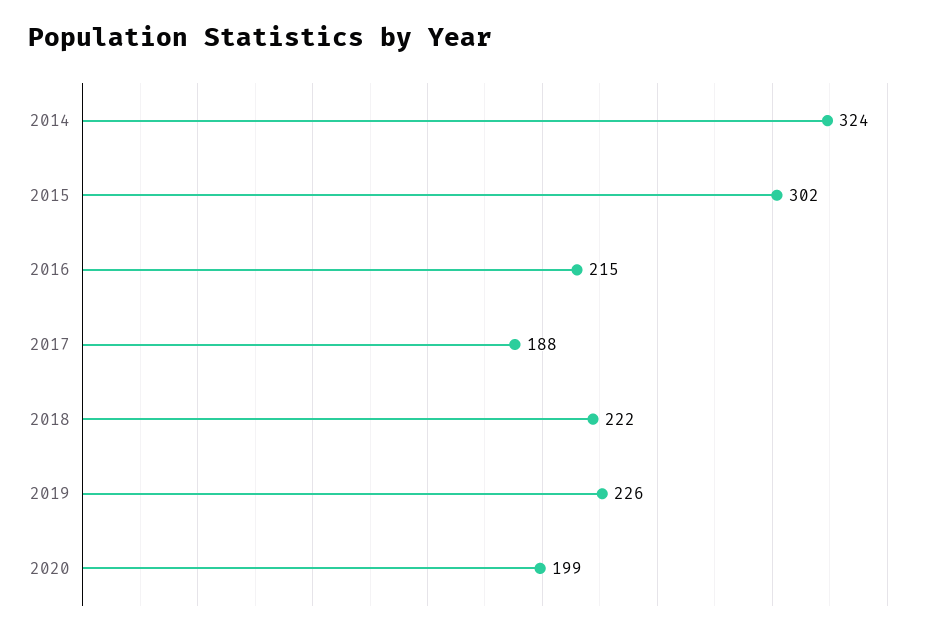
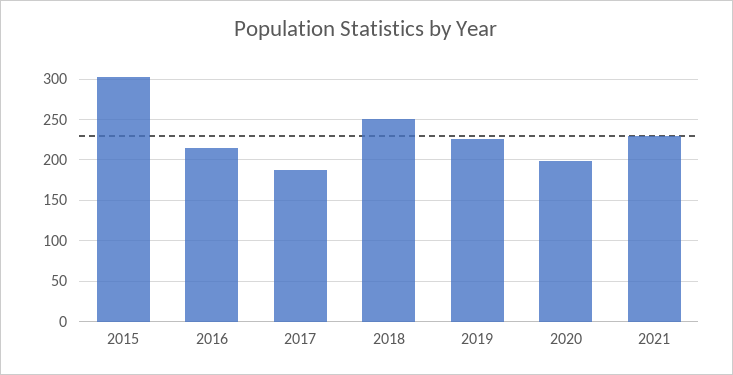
2014: 324 -> none
2018: 222 -> 250
2021: none -> 230

